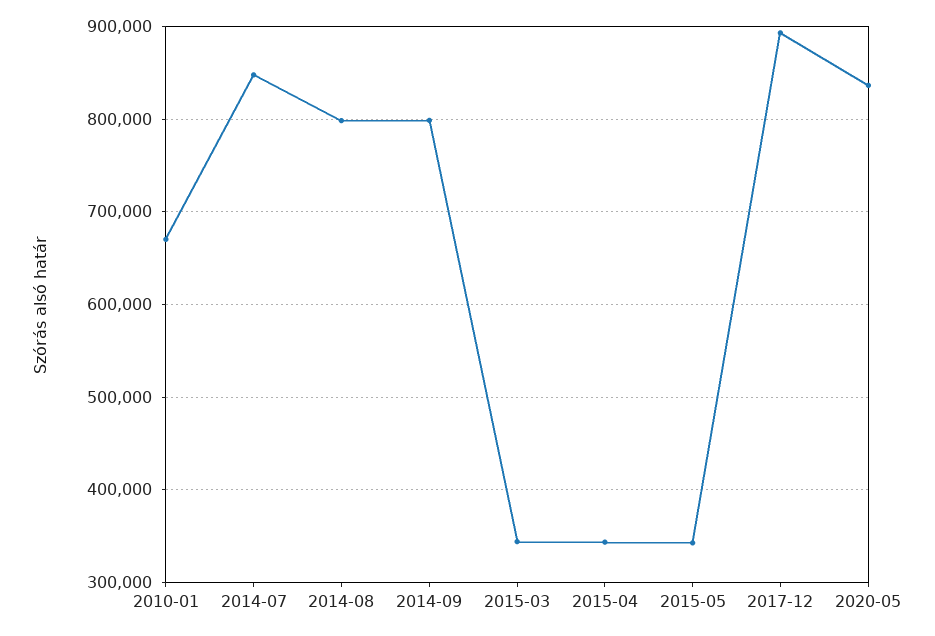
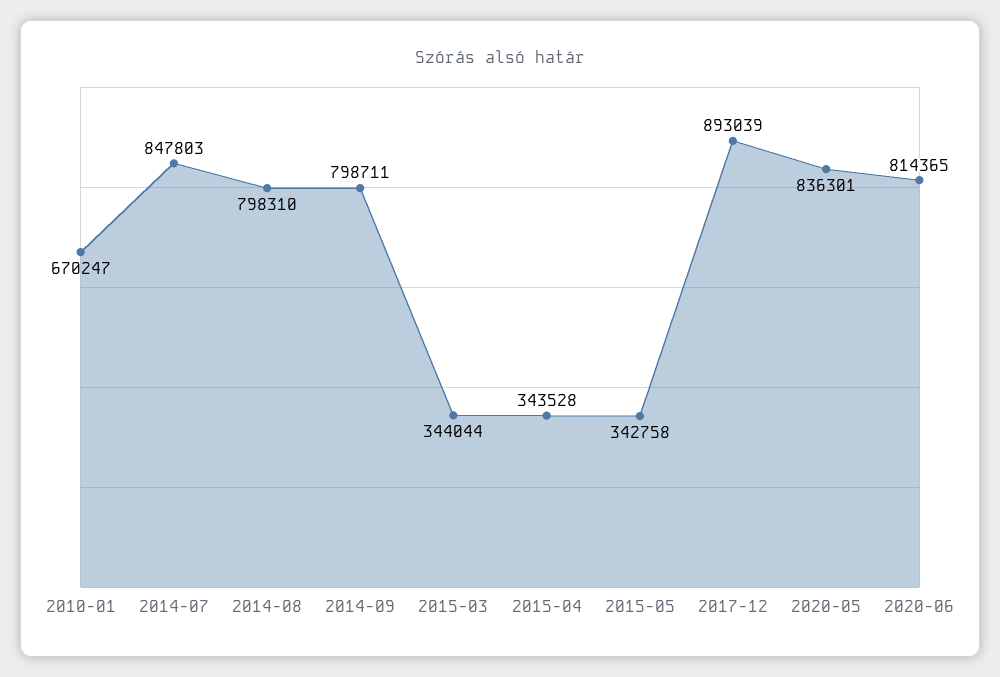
2020-06: none -> 814365

